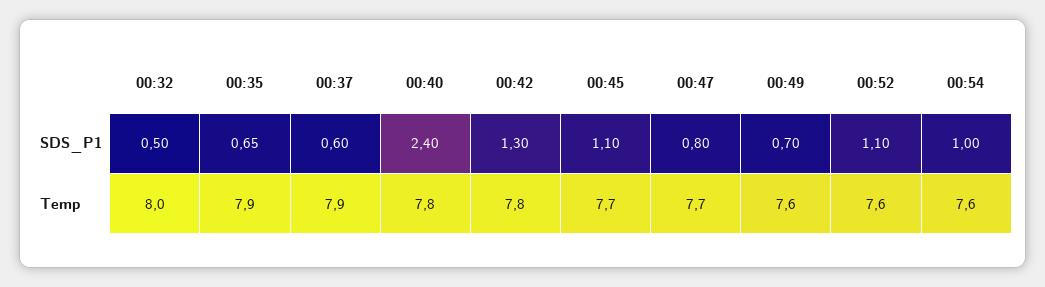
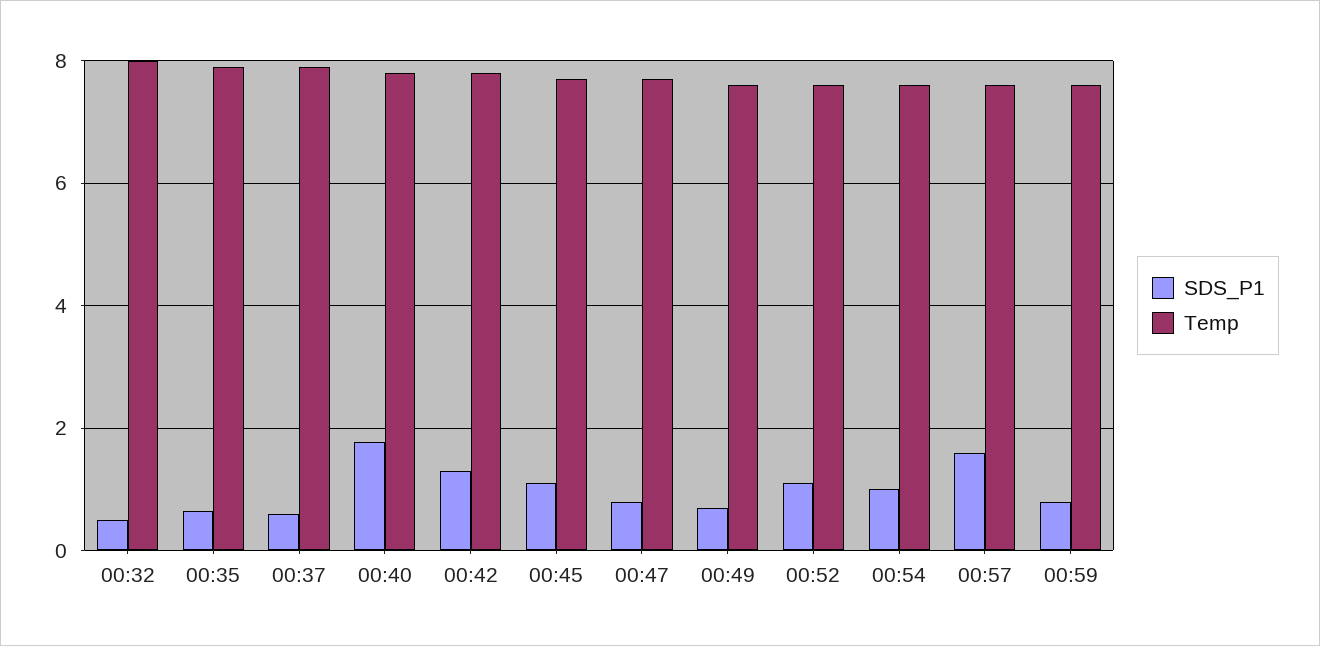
SDS_P1, 00:40: 2.4 -> 1.8
SDS_P1, 00:57: none -> 1.6
Temp, 00:57: none -> 7.6
SDS_P1, 00:59: none -> 0.8
Temp, 00:59: none -> 7.6

